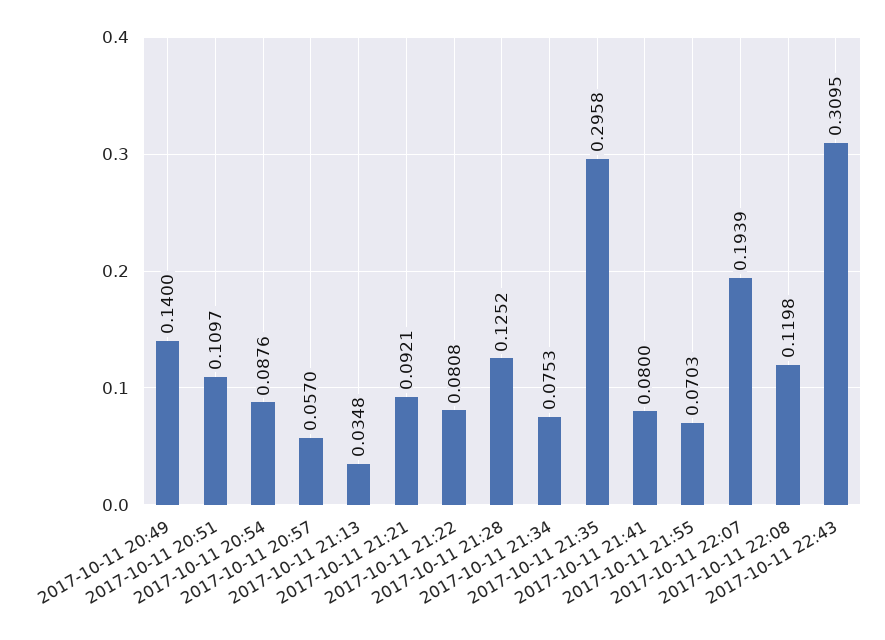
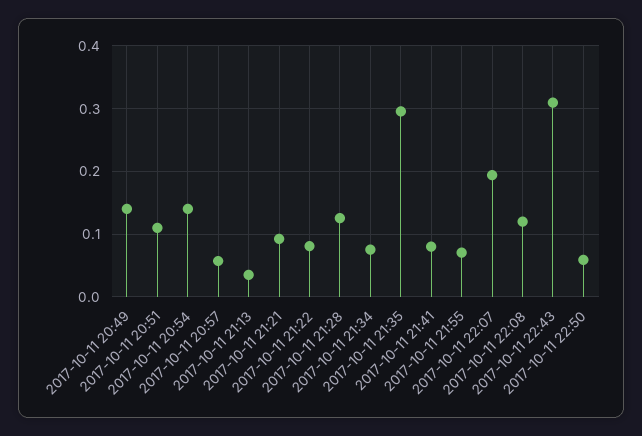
2017-10-11 20:54: 0.0876 -> 0.14
2017-10-11 22:50: none -> 0.06

